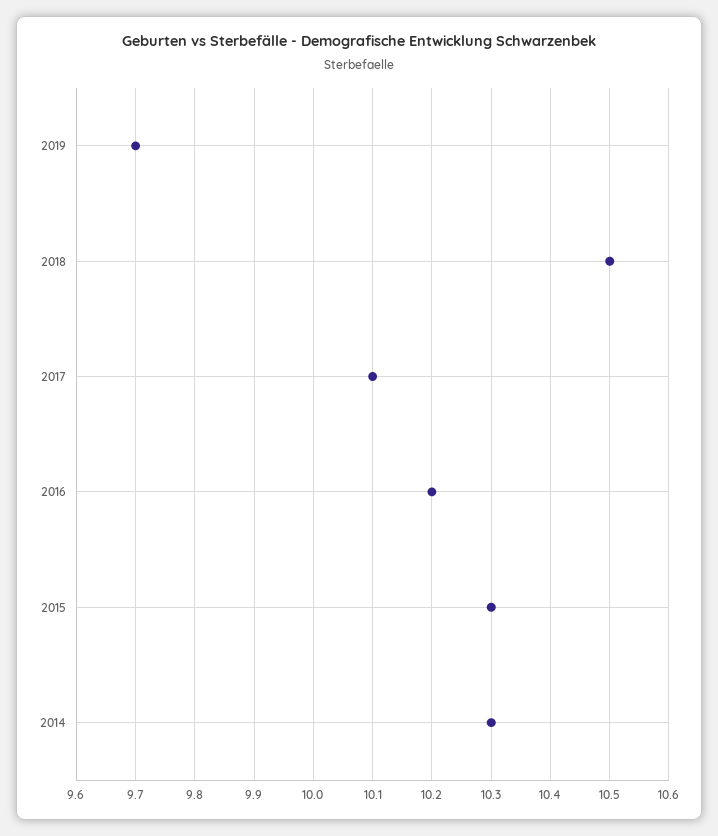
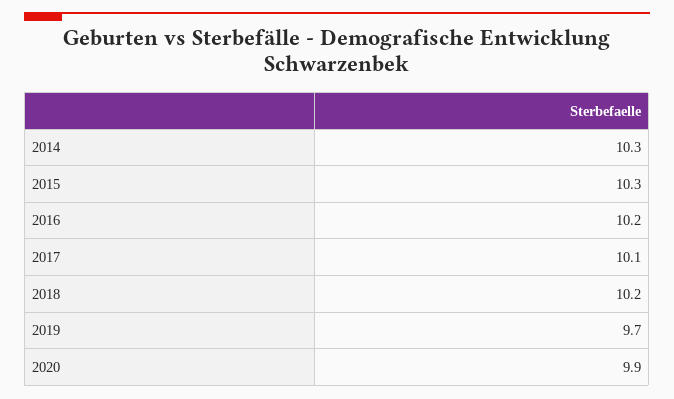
2018: 10.5 -> 10.2
2020: none -> 9.9

